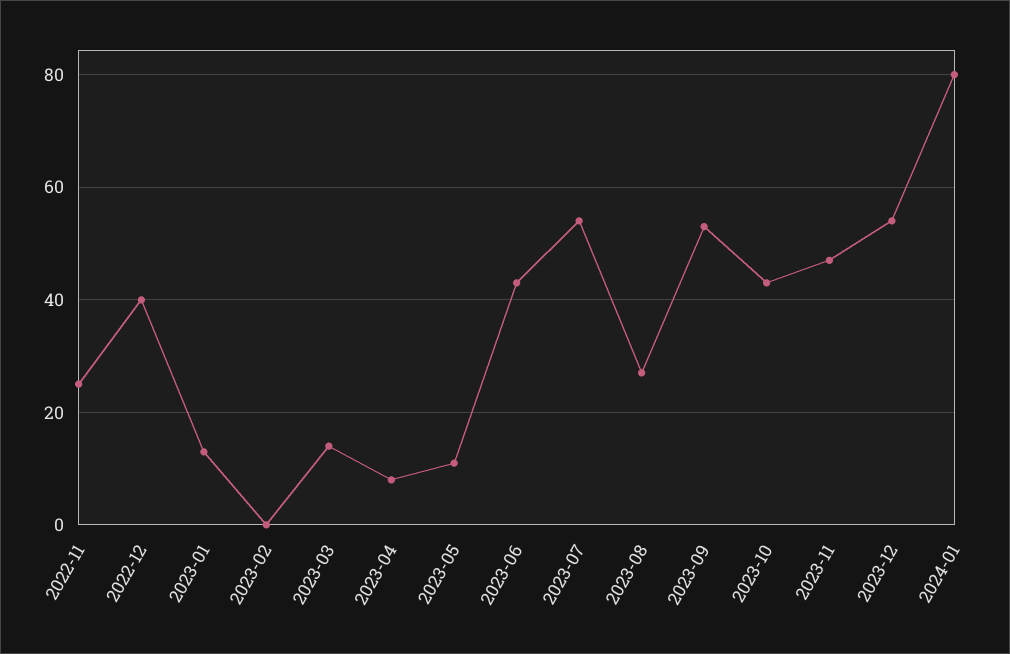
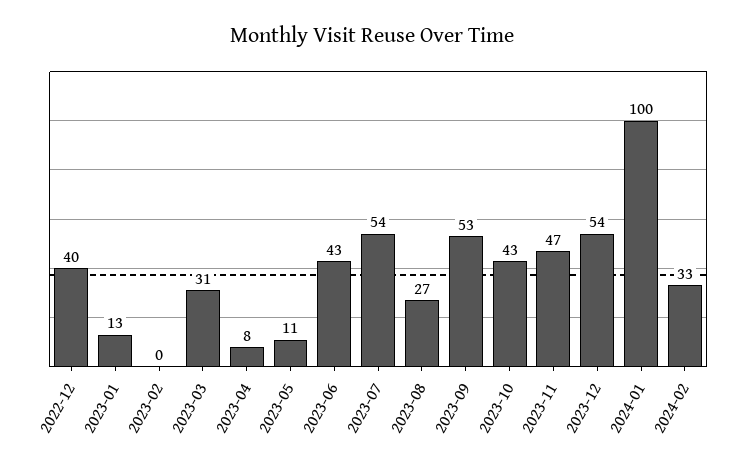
2022-11: 25 -> none
2023-03: 15 -> 31
2024-01: 80 -> 100
2024-02: none -> 33

